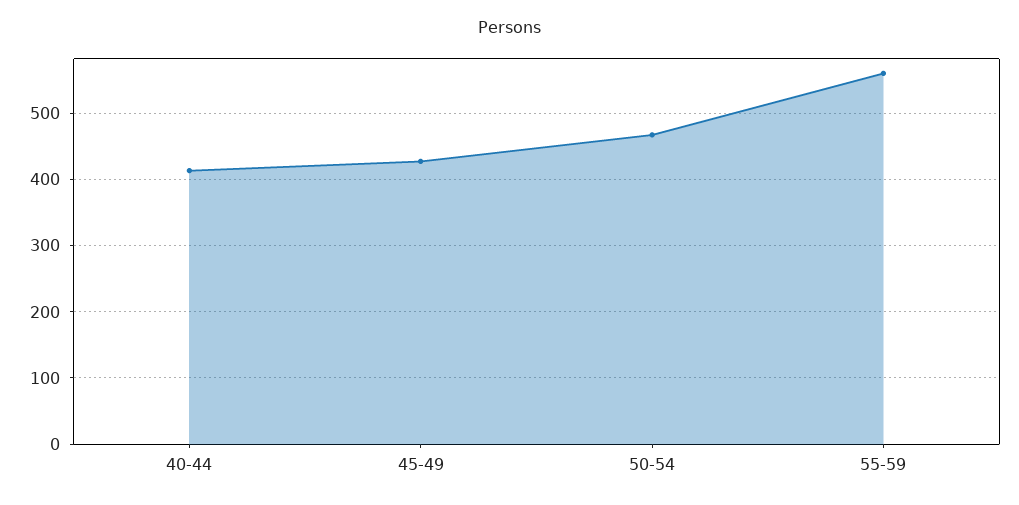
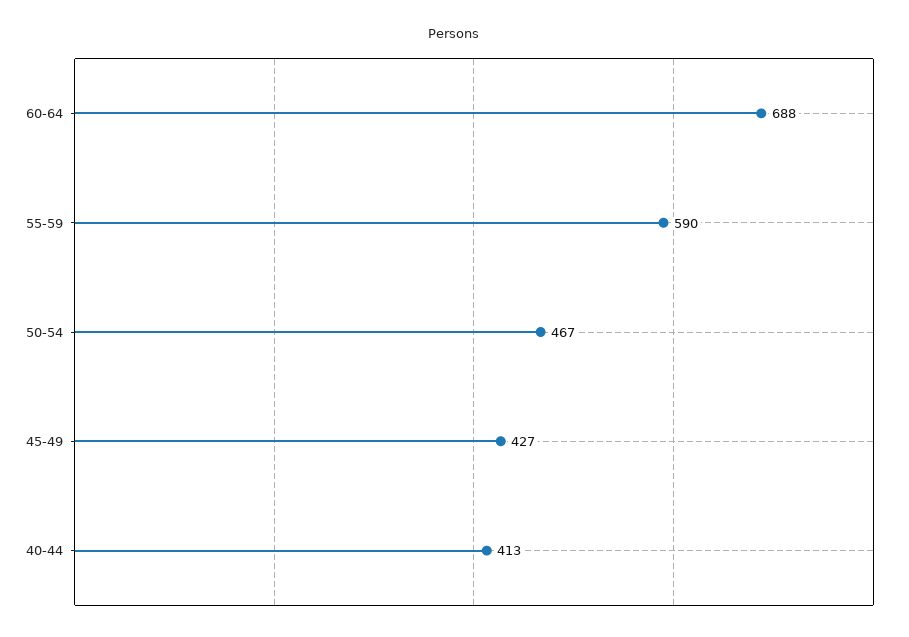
55-59: 560 -> 590
60-64: none -> 688

